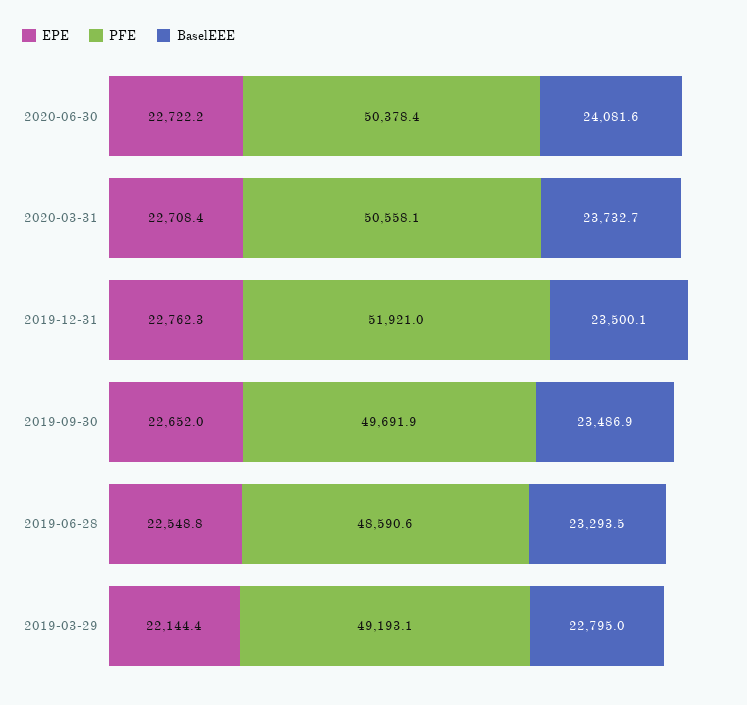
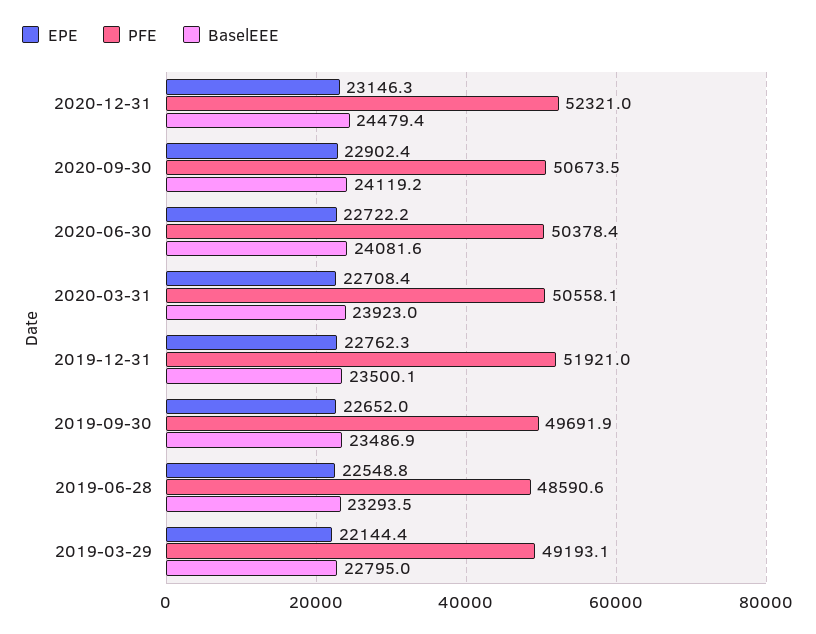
BaselEEE, 2020-03-31: 23732.7 -> 23923
EPE, 2020-12-31: none -> 23146.3
PFE, 2020-12-31: none -> 52321
BaselEEE, 2020-12-31: none -> 24479.4
EPE, 2020-09-30: none -> 22902.4
PFE, 2020-09-30: none -> 50673.5
BaselEEE, 2020-09-30: none -> 24119.2

